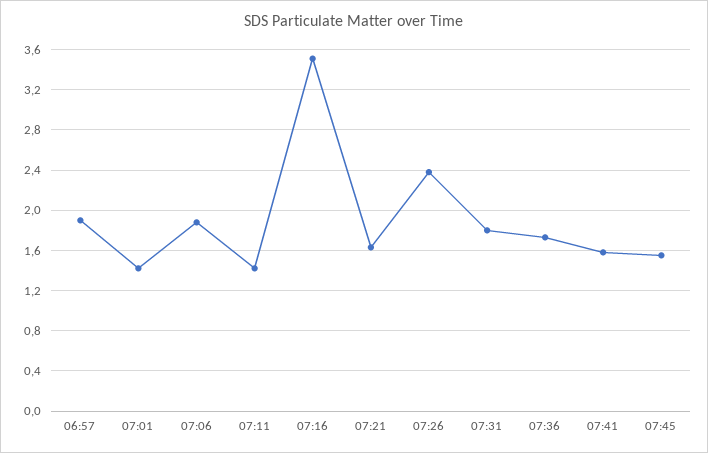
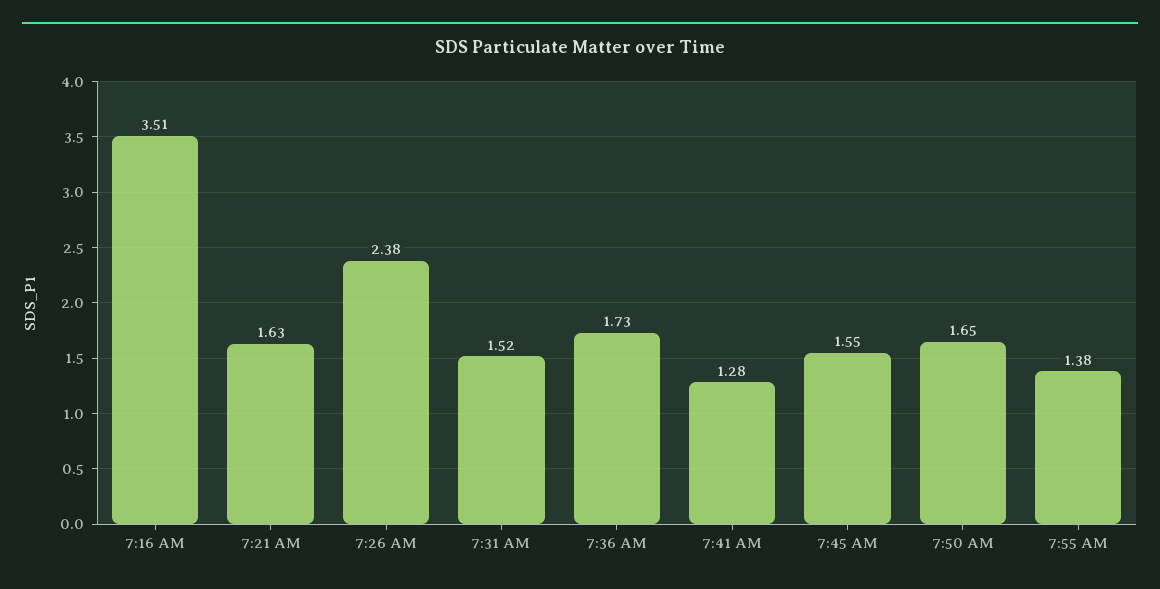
06:57: 1.9 -> none
07:01: 1.4 -> none
07:06: 1.9 -> none
07:11: 1.4 -> none
07:31: 1.8 -> 1.52
07:41: 1.6 -> 1.28
7:50 AM: none -> 1.65
7:55 AM: none -> 1.38

